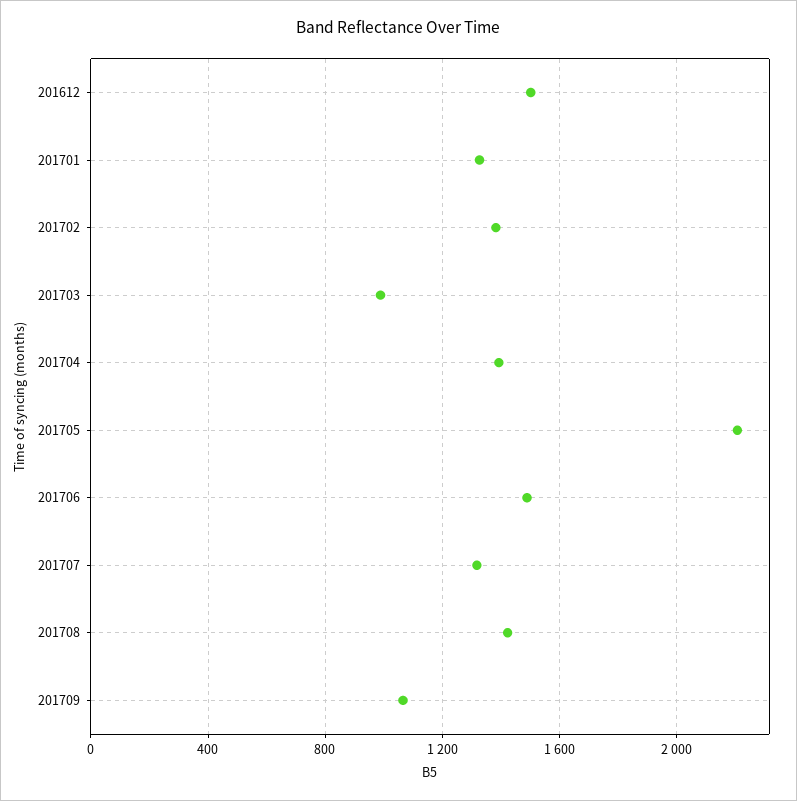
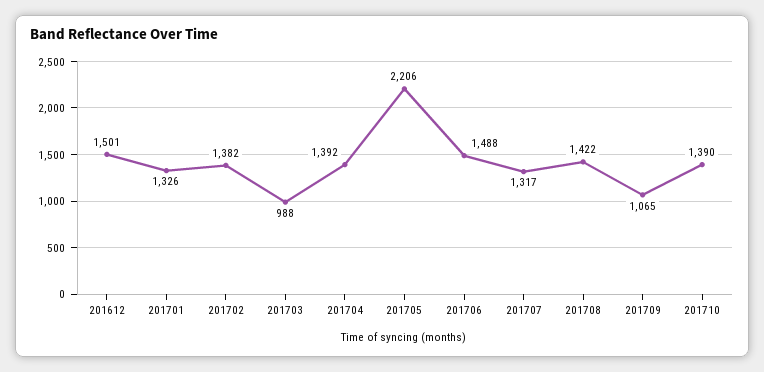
201710: none -> 1390

